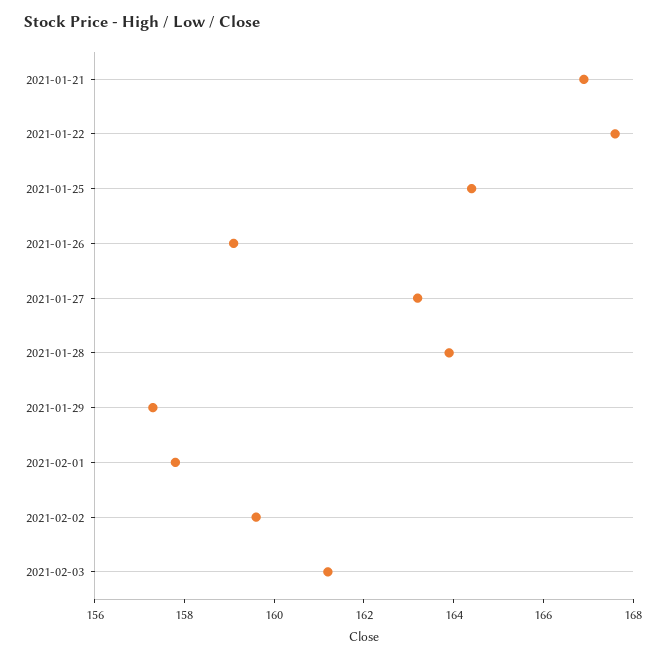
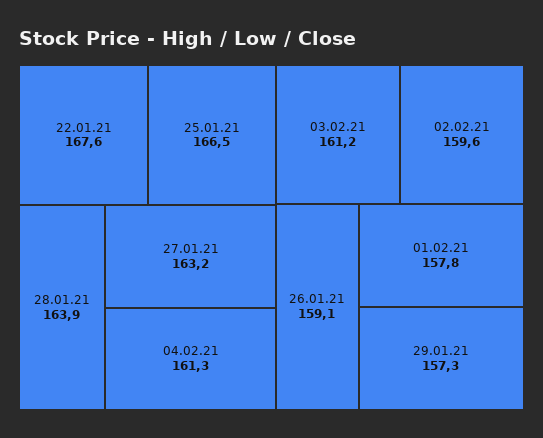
2021-01-21: 167 -> none
2021-01-25: 164.5 -> 166.5
04.02.21: none -> 161.3

